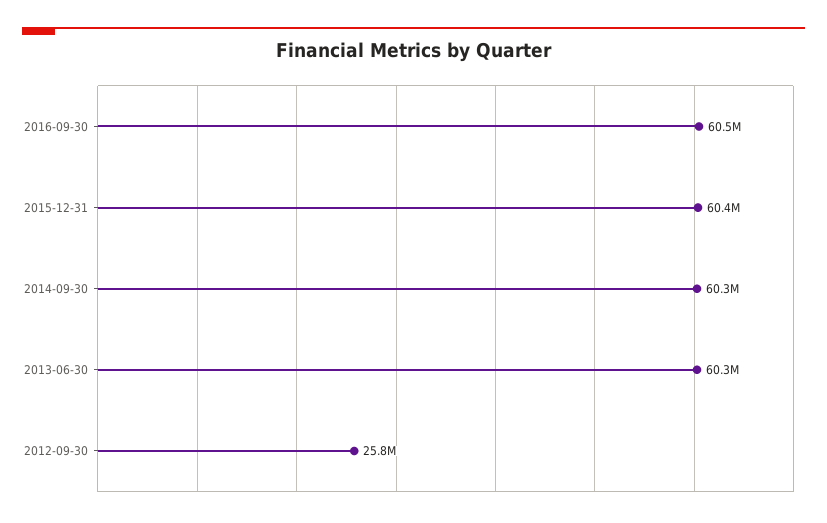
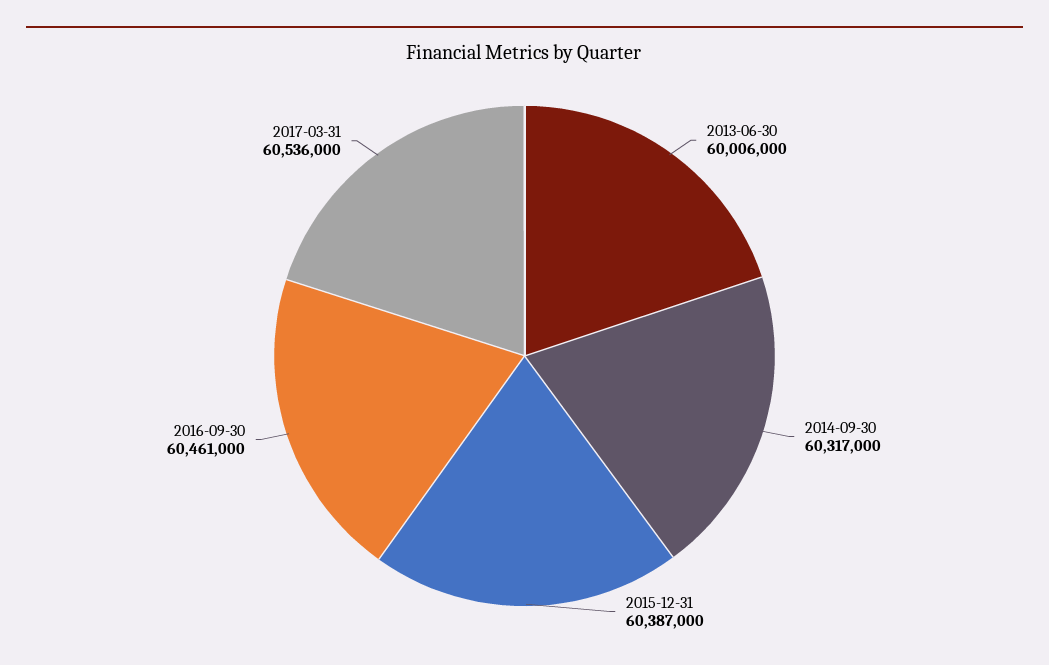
2013-06-30: 60300000 -> 60006000
2012-09-30: 25800000 -> none
2017-03-31: none -> 60536000

